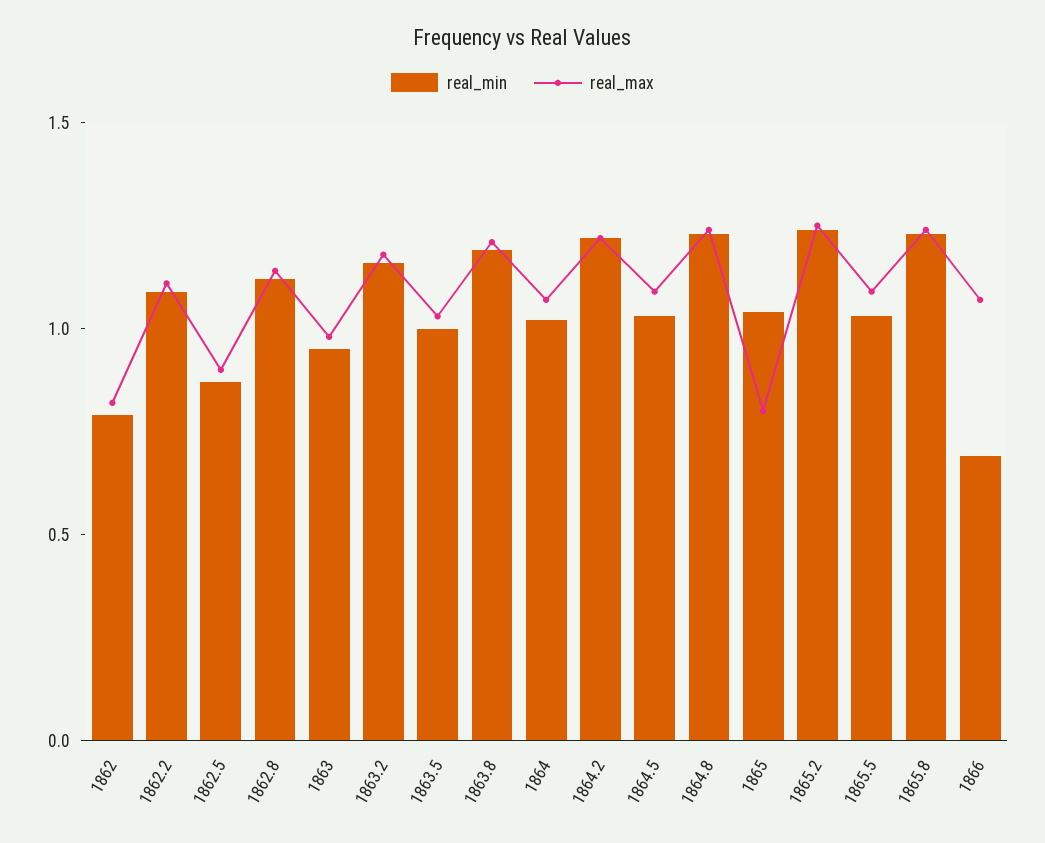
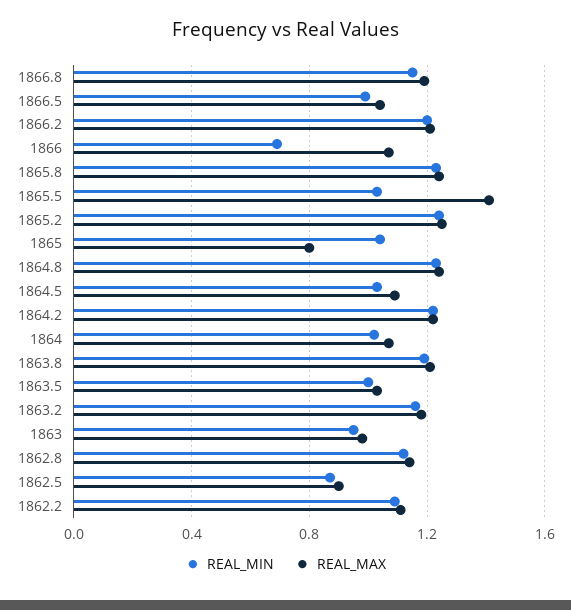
real_min, 1862: 0.8 -> none
real_max, 1862: 0.8 -> none
real_max, 1865.5: 1.1 -> 1.4
real_min, 1866.8: none -> 1.15
real_max, 1866.8: none -> 1.2
real_min, 1866.5: none -> 1
real_max, 1866.5: none -> 1.05
real_min, 1866.2: none -> 1.2
real_max, 1866.2: none -> 1.2

